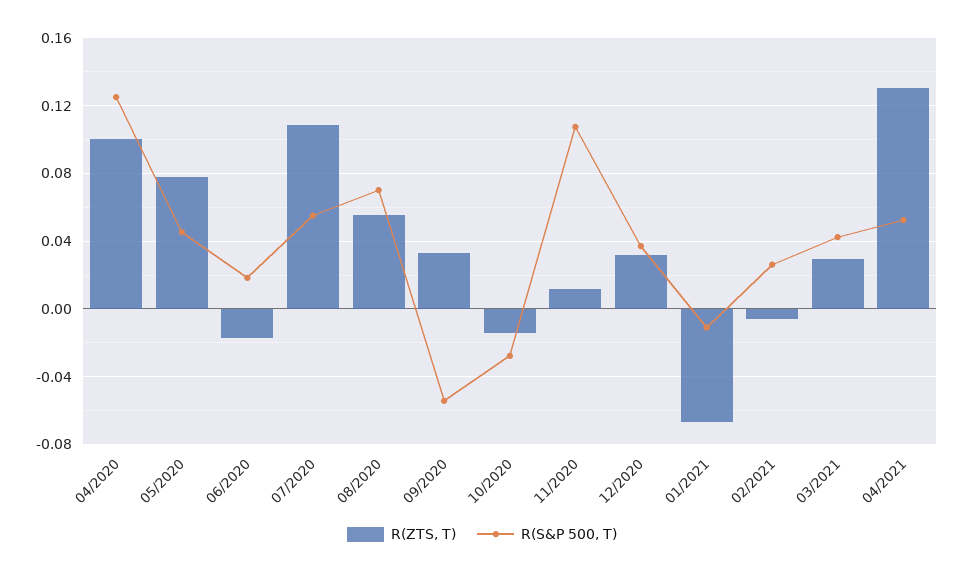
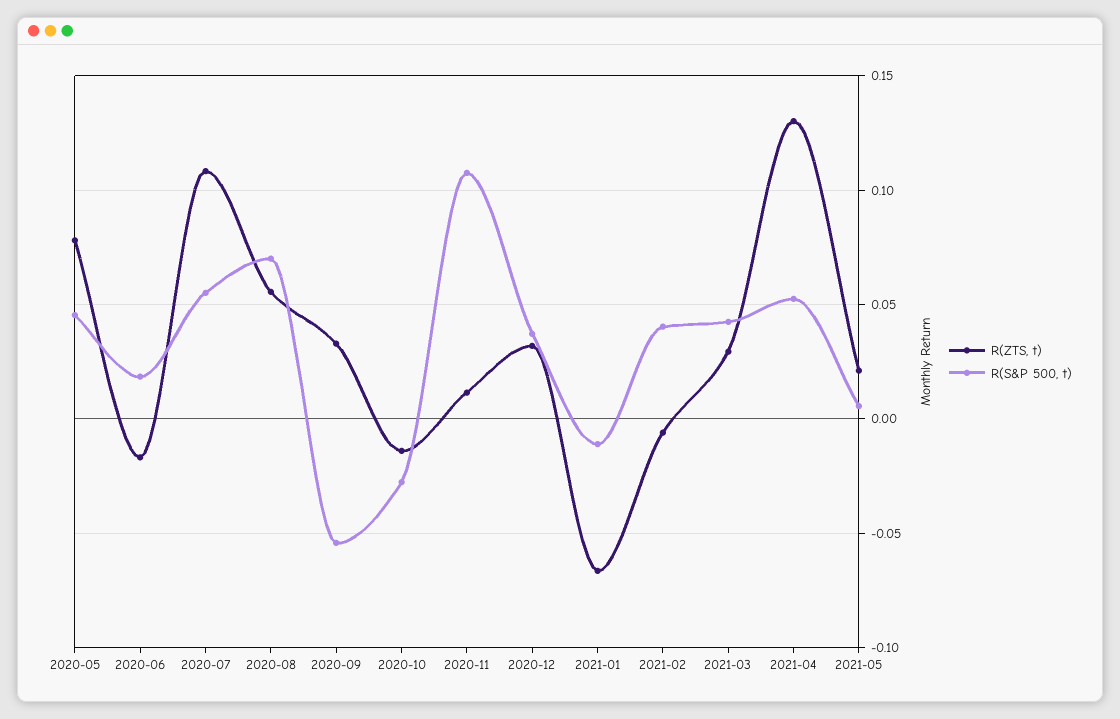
R(ZTS, T), 04/2020: 0.1 -> none
R(S&P 500, T), 04/2020: 0.125 -> none
R(S&P 500, T), 02/2021: 0.025 -> 0.04
R(ZTS, T), 2021-05: none -> 0.02
R(S&P 500, T), 2021-05: none -> 0.005

